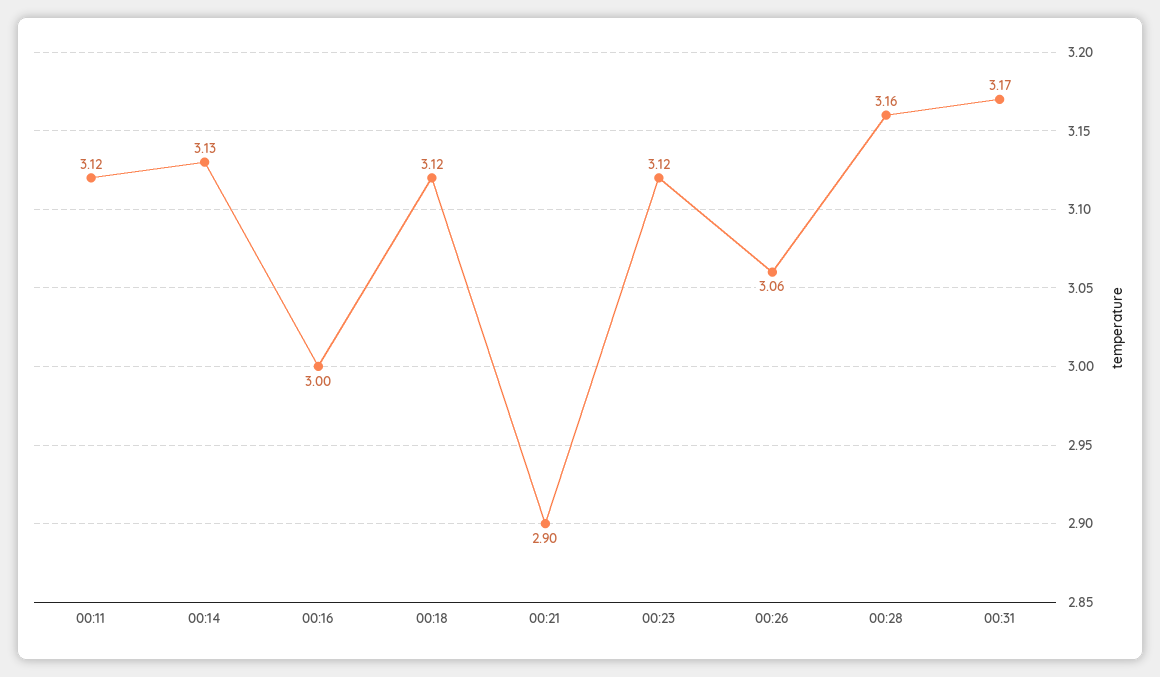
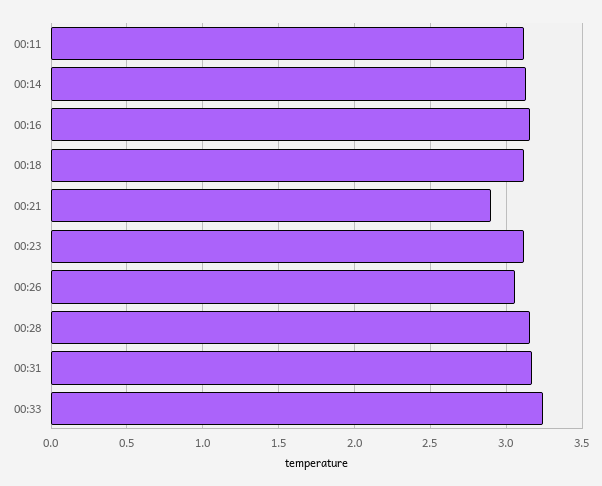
00:16: 3 -> 3.15
00:33: none -> 3.25

